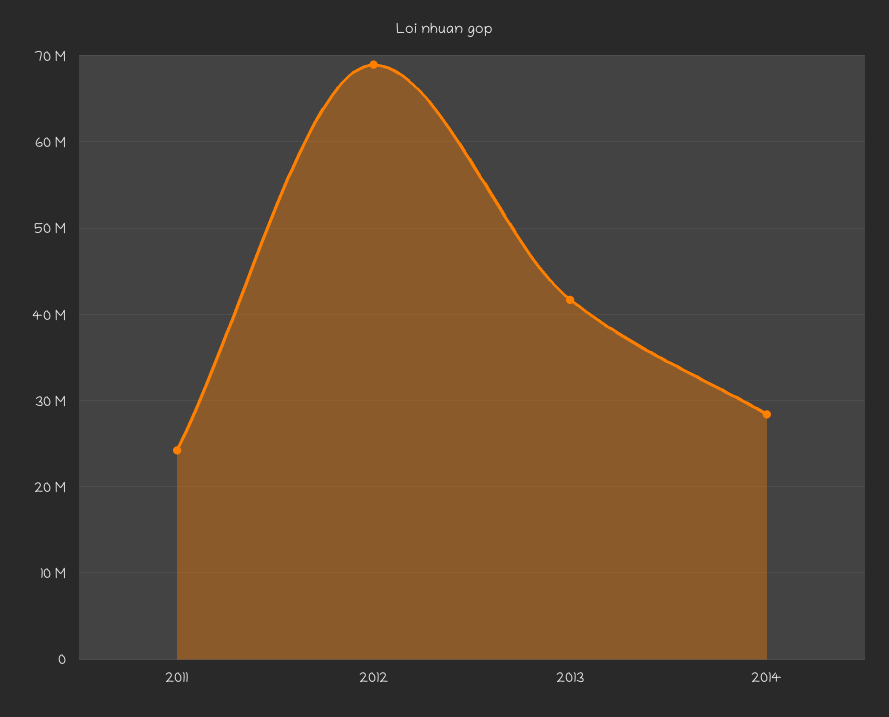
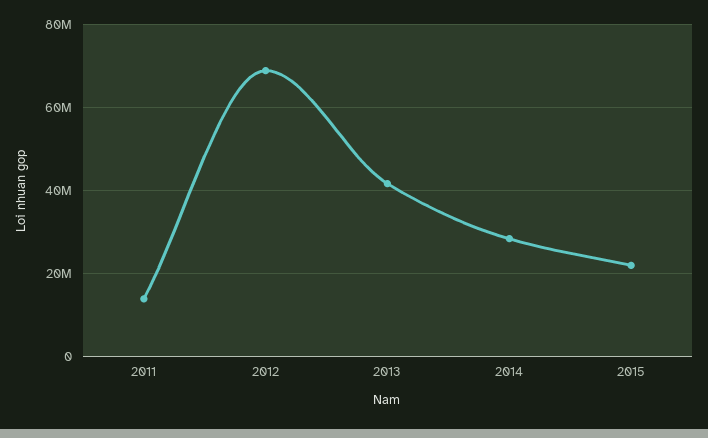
2011: 24000000 -> 14000000
2015: none -> 22000000

